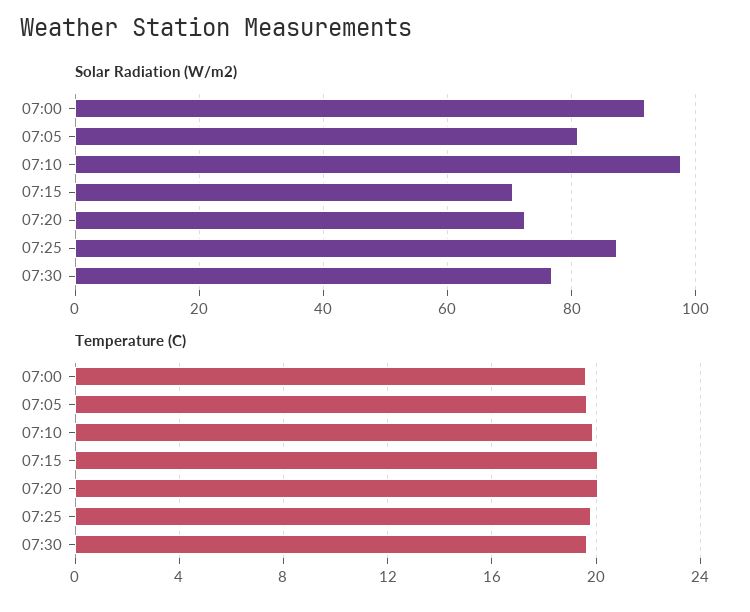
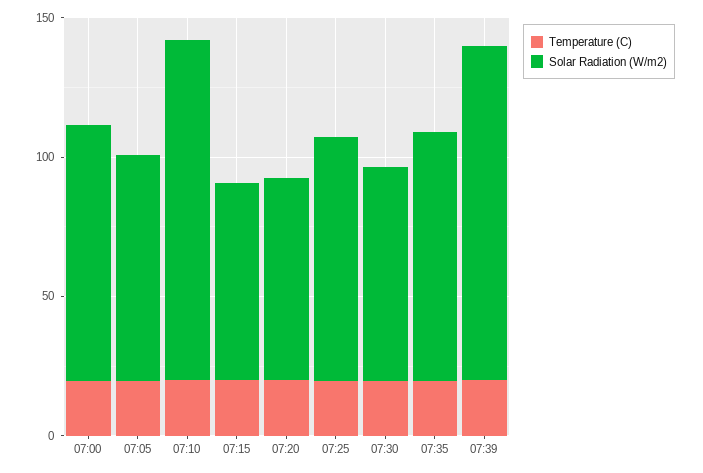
Solar Radiation (W/m2), 07:10: 98 -> 120
Temperature (C), 07:35: none -> 20
Solar Radiation (W/m2), 07:35: none -> 90
Temperature (C), 07:39: none -> 20
Solar Radiation (W/m2), 07:39: none -> 120

